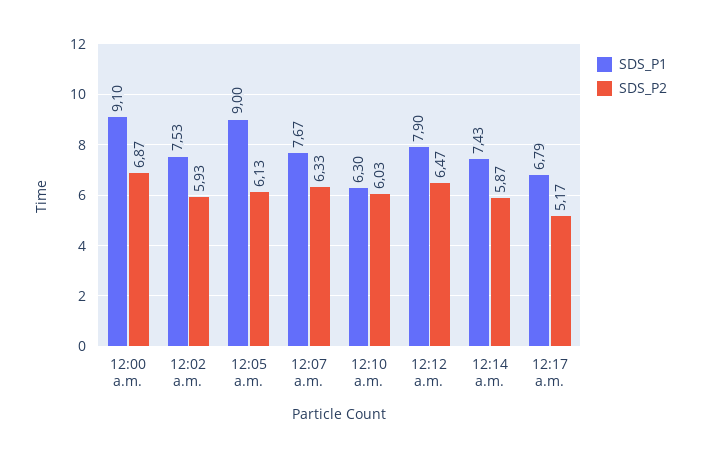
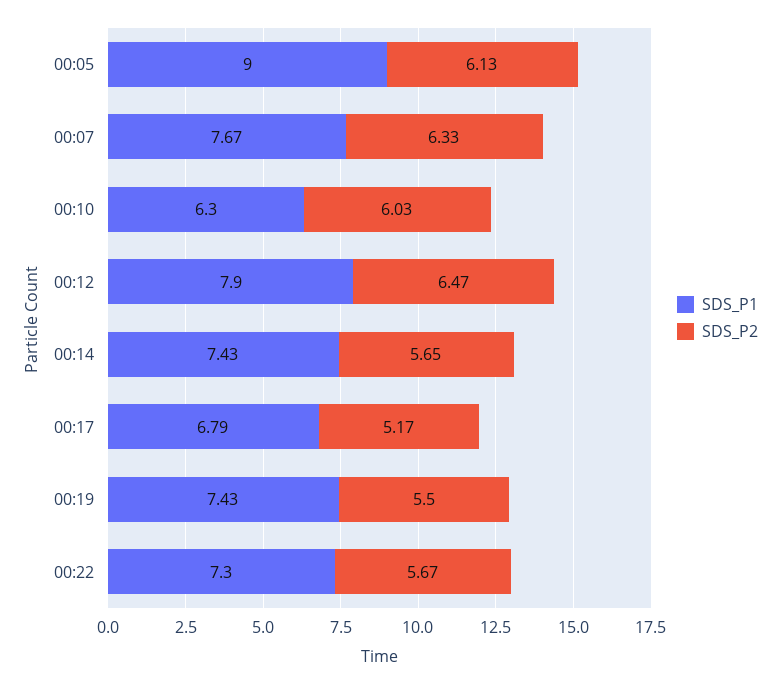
SDS_P1, 12:00 a.m.: 9.1 -> none
SDS_P2, 12:00 a.m.: 6.87 -> none
SDS_P1, 12:02 a.m.: 7.53 -> none
SDS_P2, 12:02 a.m.: 5.93 -> none
SDS_P2, 12:14 a.m.: 5.87 -> 5.65
SDS_P1, 00:19: none -> 7.43
SDS_P2, 00:19: none -> 5.5
SDS_P1, 00:22: none -> 7.3
SDS_P2, 00:22: none -> 5.67

